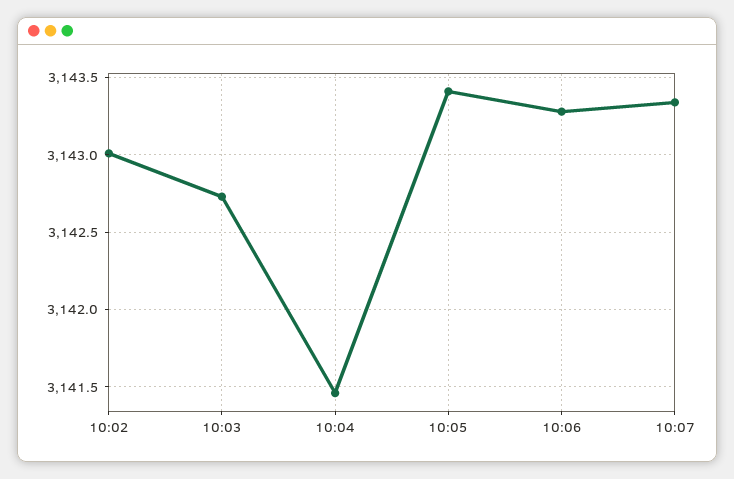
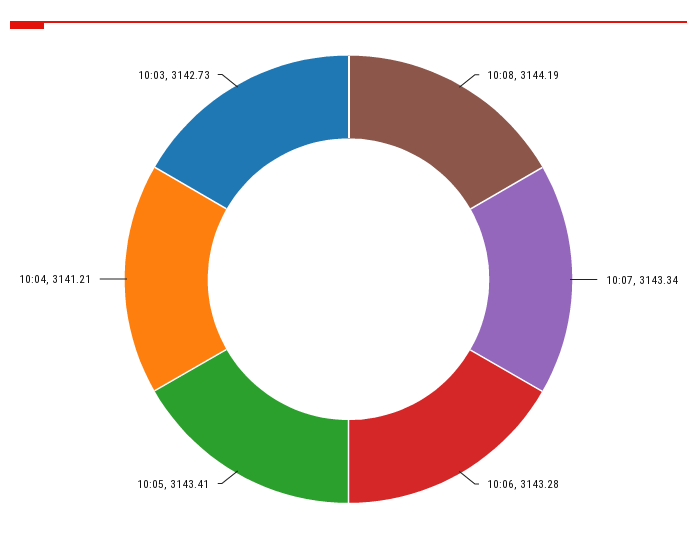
10:02: 3143 -> none
10:04: 3141.45 -> 3141.21
10:08: none -> 3144.19

